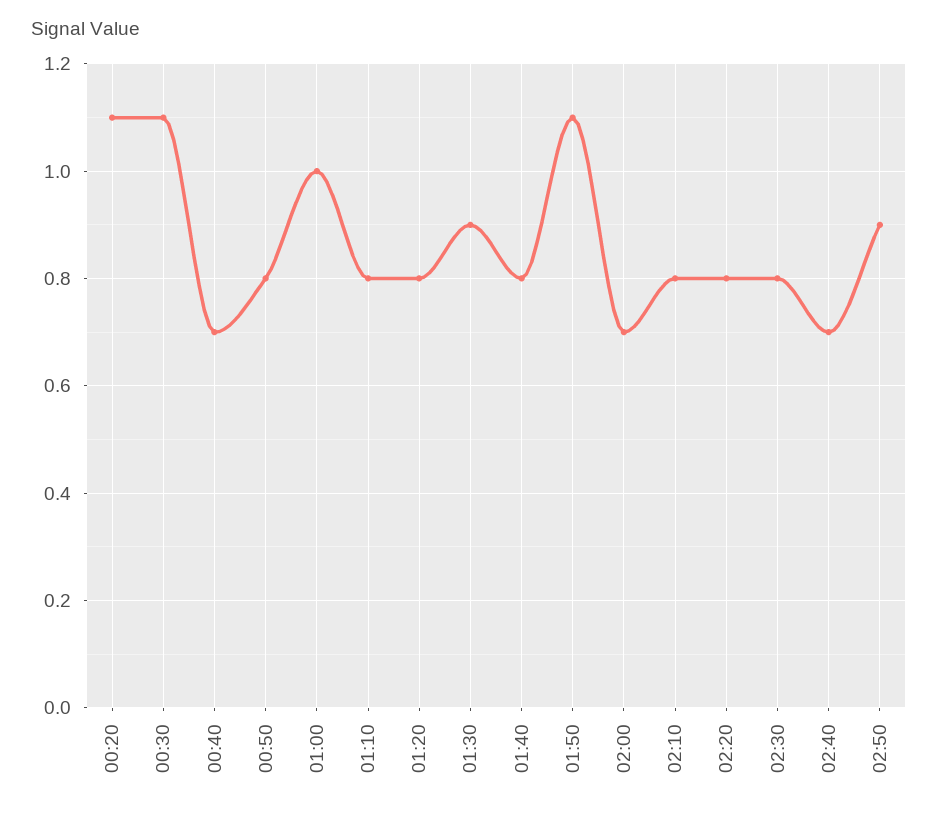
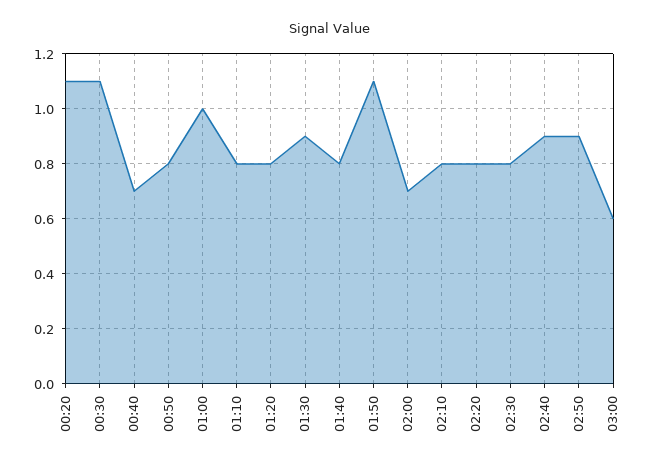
02:40: 0.7 -> 0.9
03:00: none -> 0.6

